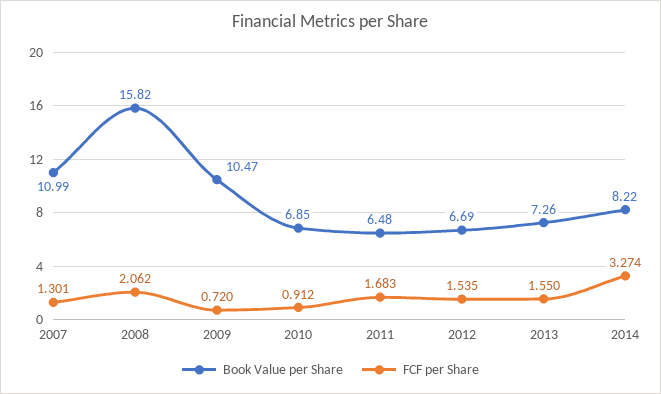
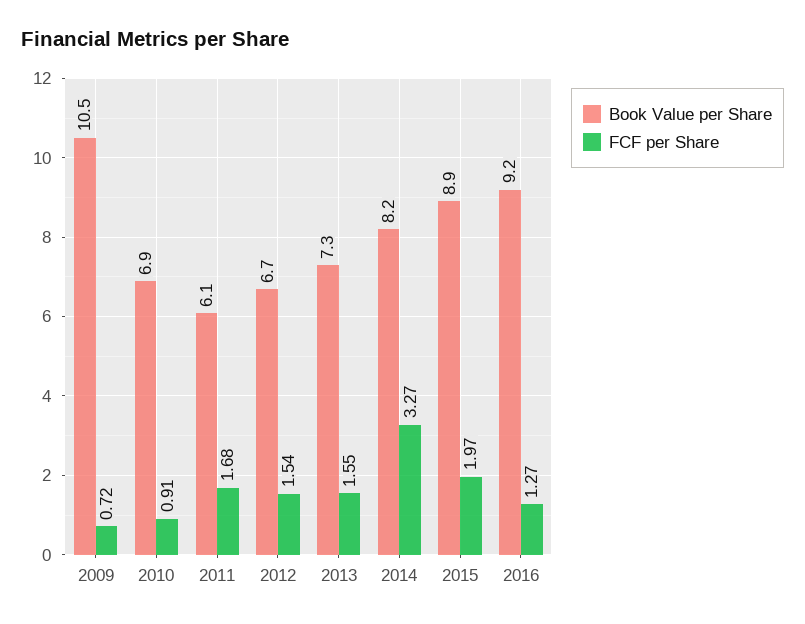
Book Value per Share, 2007: 10.99 -> none
FCF per Share, 2007: 1.301 -> none
Book Value per Share, 2008: 15.82 -> none
FCF per Share, 2008: 2.062 -> none
Book Value per Share, 2011: 6.48 -> 6.1
Book Value per Share, 2015: none -> 8.9
FCF per Share, 2015: none -> 1.97
Book Value per Share, 2016: none -> 9.2
FCF per Share, 2016: none -> 1.27

